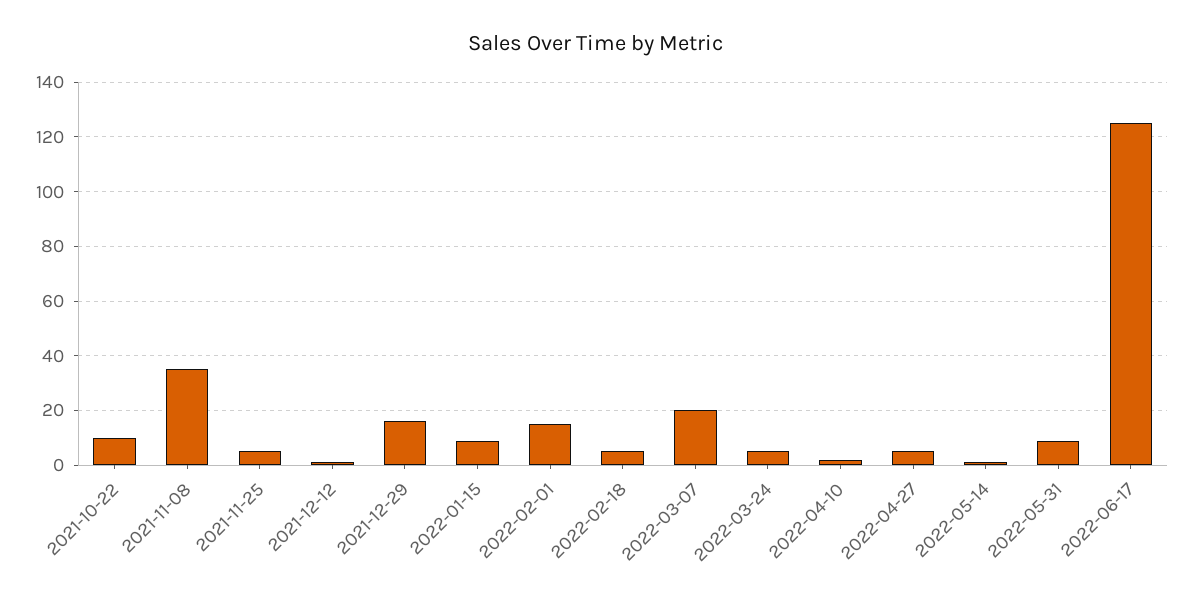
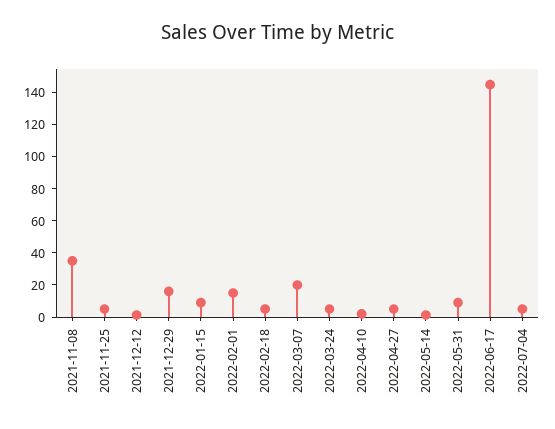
2021-10-22: 10 -> none
2022-06-17: 125 -> 145
2022-07-04: none -> 5

